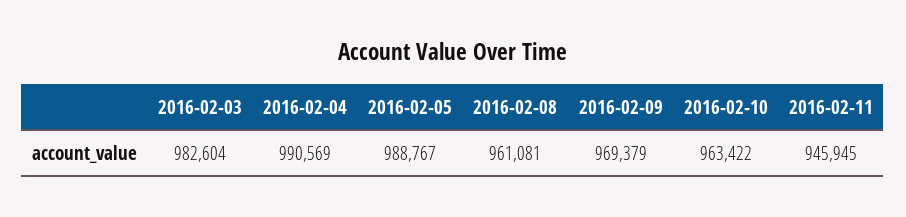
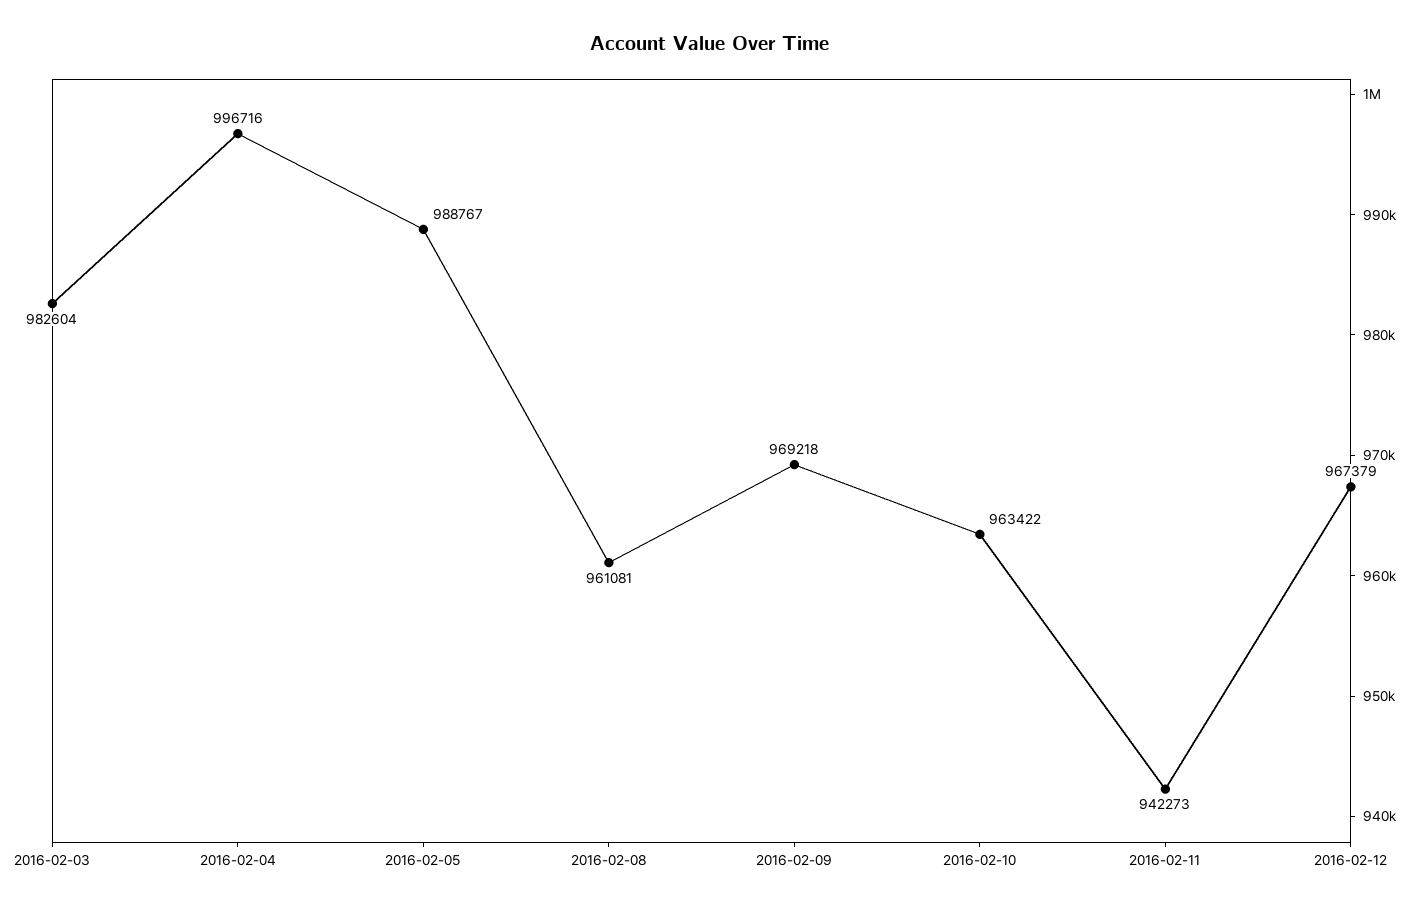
2016-02-04: 990569 -> 996716
2016-02-09: 969379 -> 969218
2016-02-11: 945945 -> 942273
2016-02-12: none -> 967379

